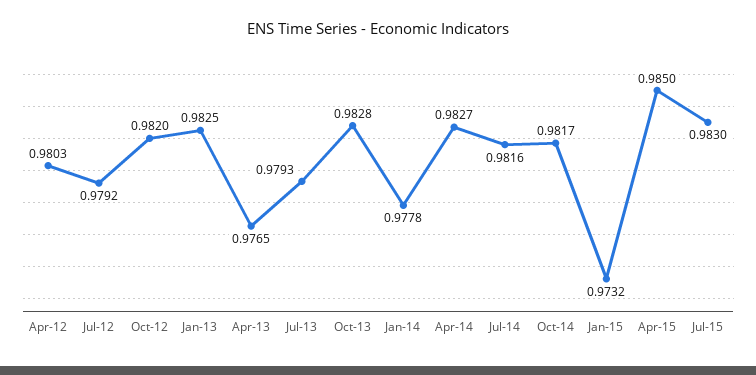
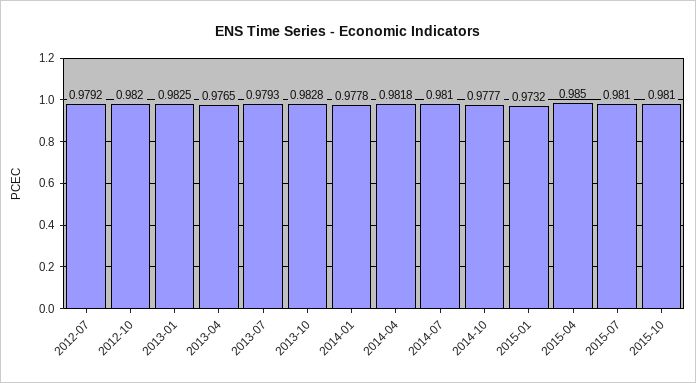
Apr-12: 0.9803 -> none
Apr-14: 0.9827 -> 0.9818
Jul-14: 0.9816 -> 0.981
Oct-14: 0.9817 -> 0.9777
Jul-15: 0.983 -> 0.981
2015-10: none -> 0.981

